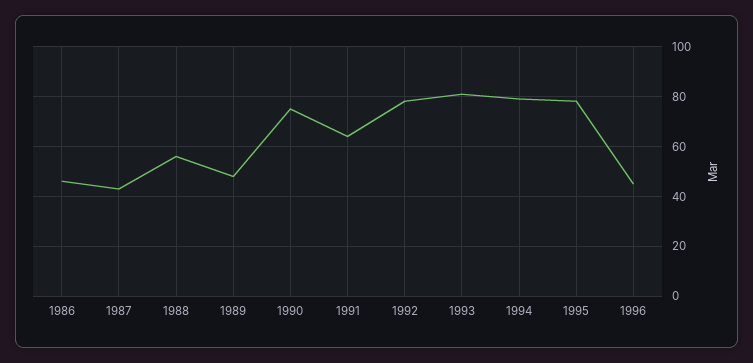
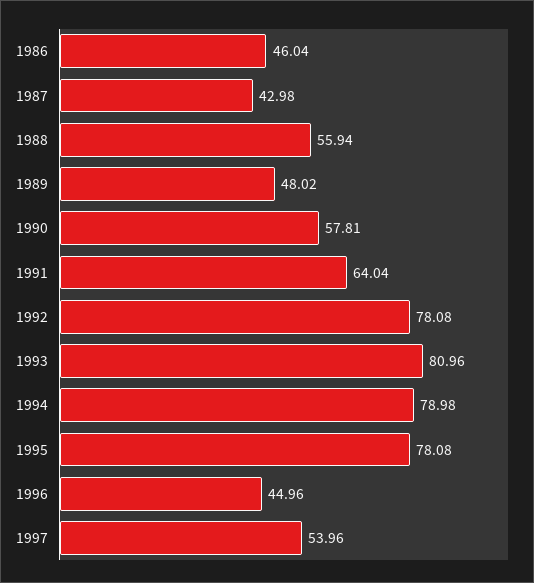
1990: 75 -> 57.81
1997: none -> 53.96

